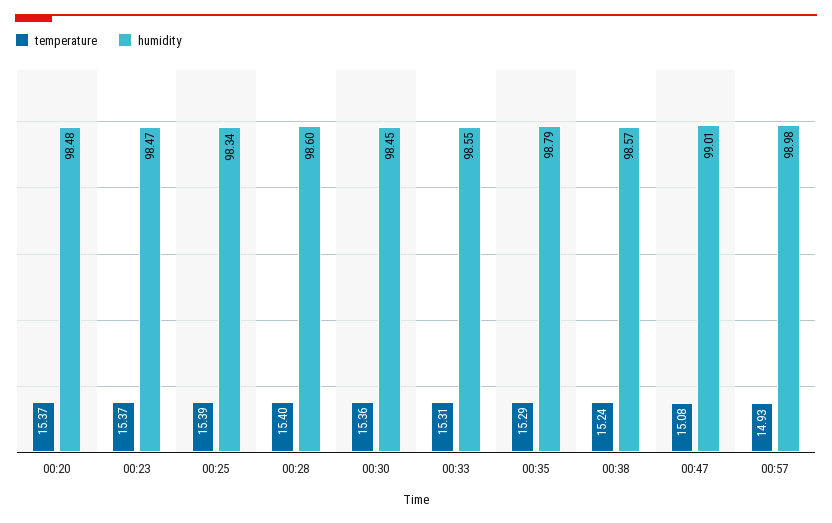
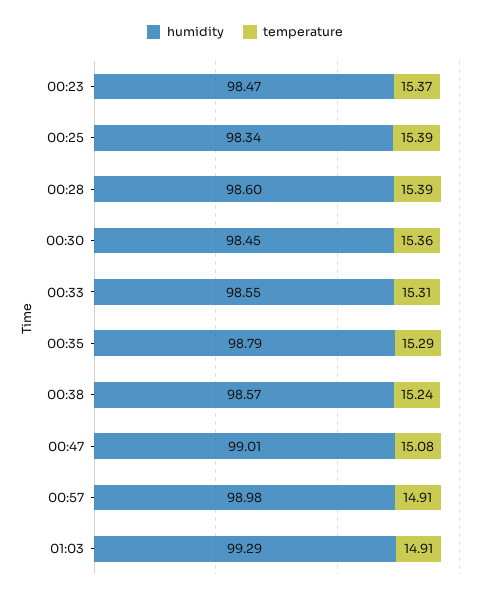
temperature, 00:20: 15.37 -> none
humidity, 00:20: 98.48 -> none
temperature, 00:28: 15.4 -> 15.39
temperature, 00:57: 14.93 -> 14.91
humidity, 01:03: none -> 99.29
temperature, 01:03: none -> 14.91

